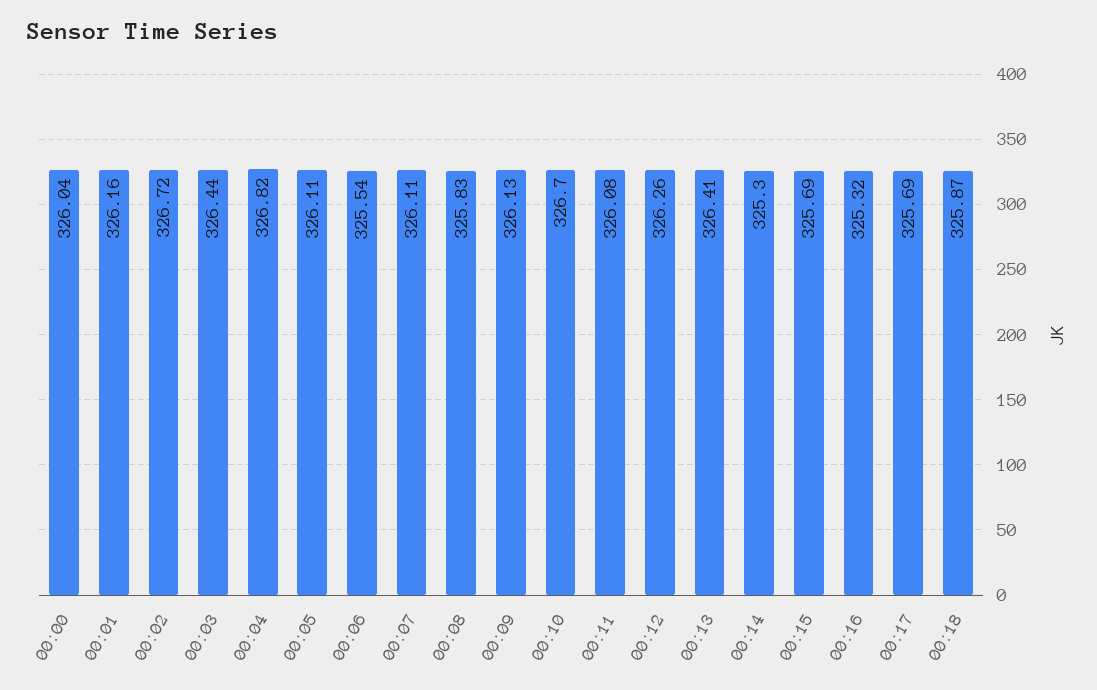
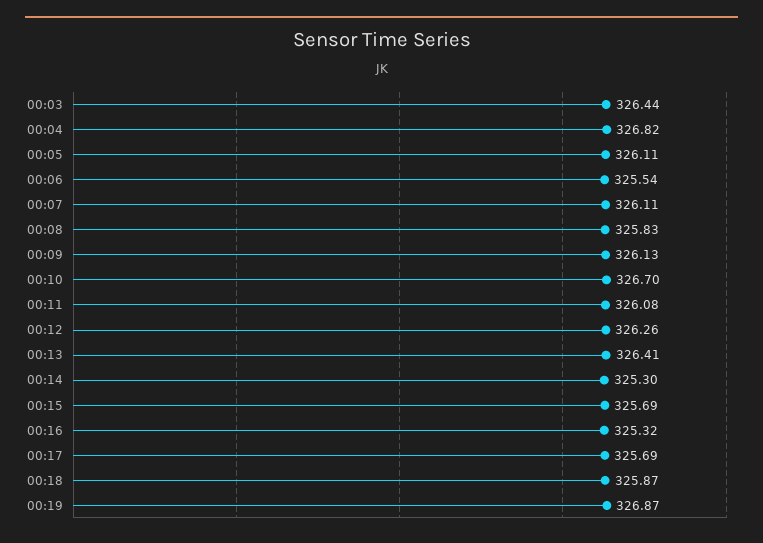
00:00: 326.04 -> none
00:01: 326.16 -> none
00:02: 326.72 -> none
00:19: none -> 326.87

